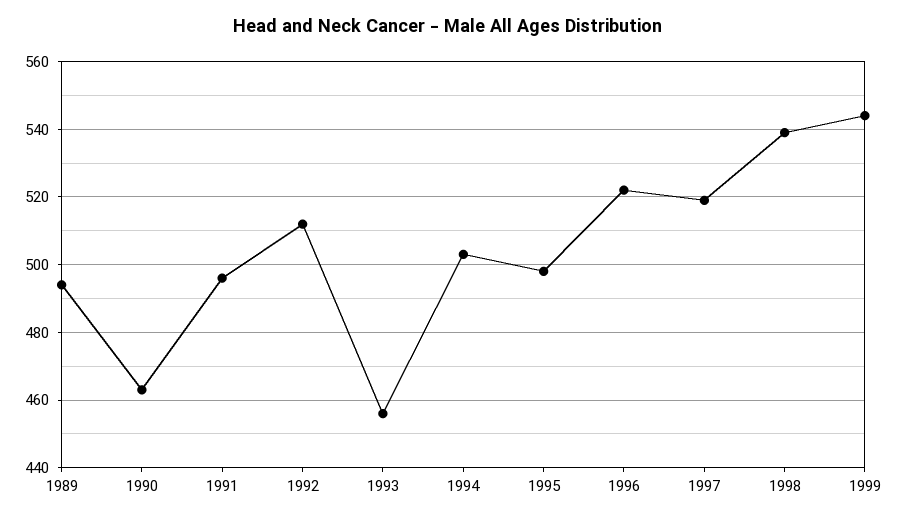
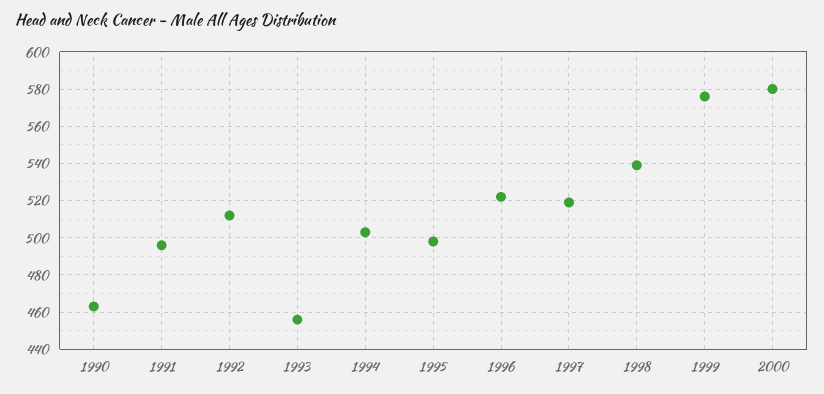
1989: 495 -> none
1999: 545 -> 575
2000: none -> 580

